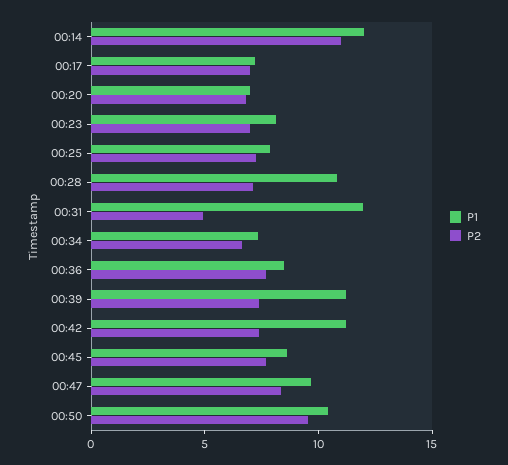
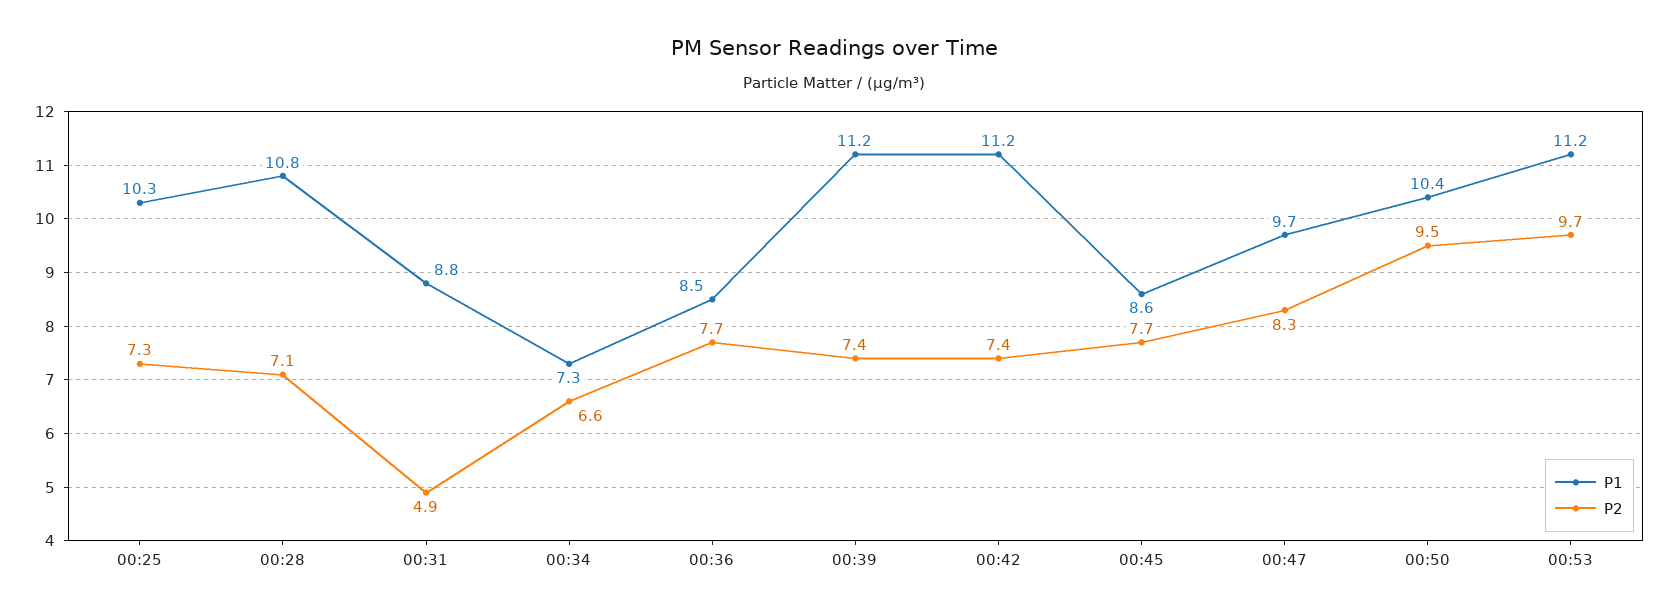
P1, 00:14: 12 -> none
P2, 00:14: 11 -> none
P1, 00:17: 7 -> none
P2, 00:17: 7 -> none
P1, 00:20: 7 -> none
P2, 00:20: 7 -> none
P1, 00:23: 8 -> none
P2, 00:23: 7 -> none
P1, 00:25: 8 -> 10.3
P1, 00:31: 12 -> 8.8
P1, 00:53: none -> 11.2
P2, 00:53: none -> 9.7

